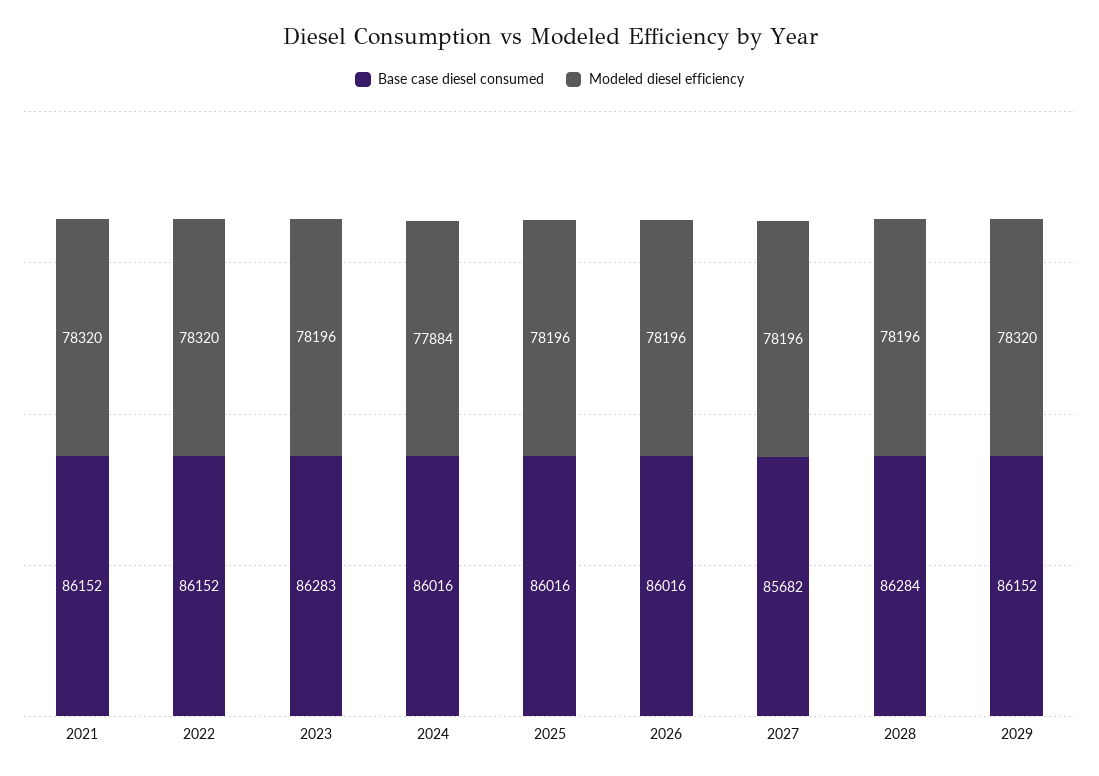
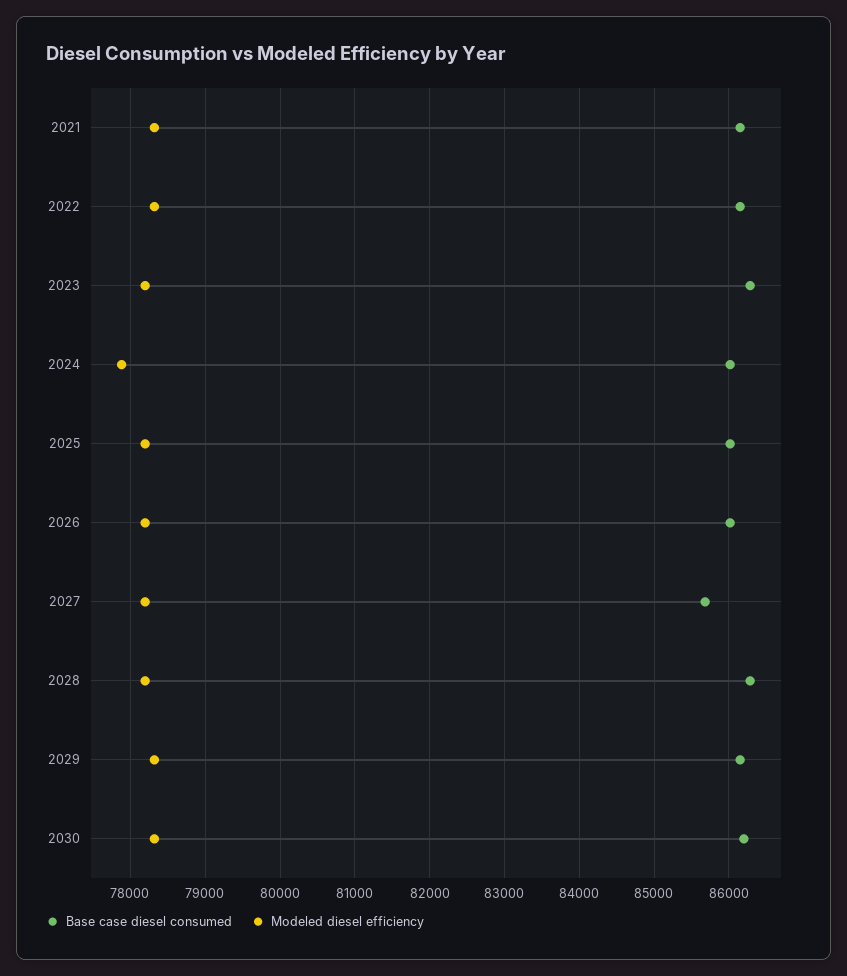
Base case diesel consumed, 2030: none -> 86200
Modeled diesel efficiency, 2030: none -> 78300

